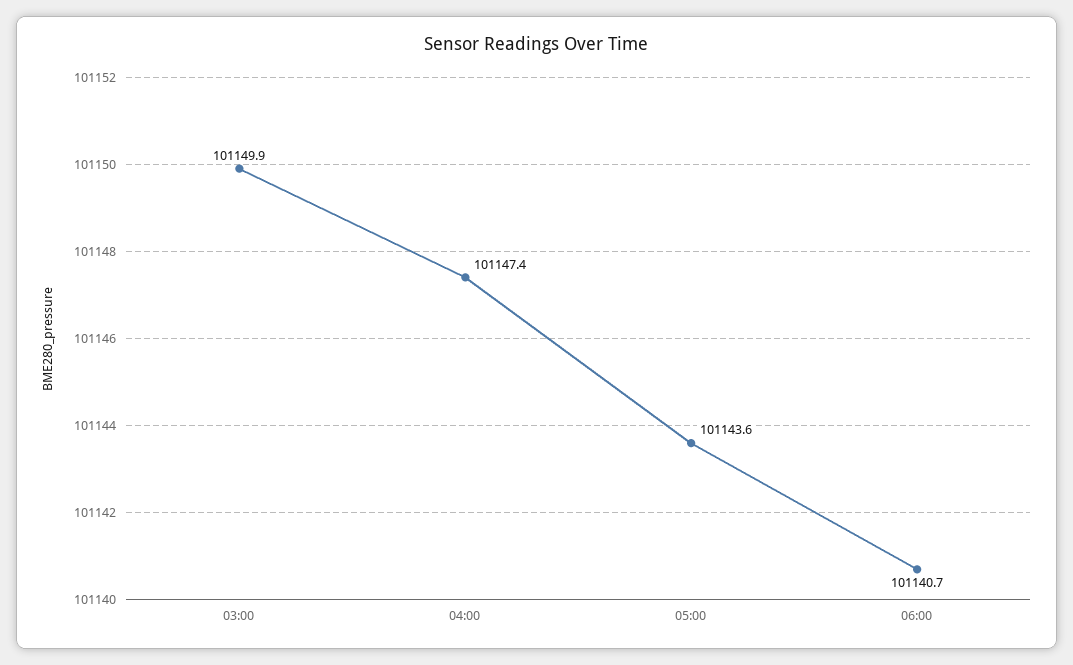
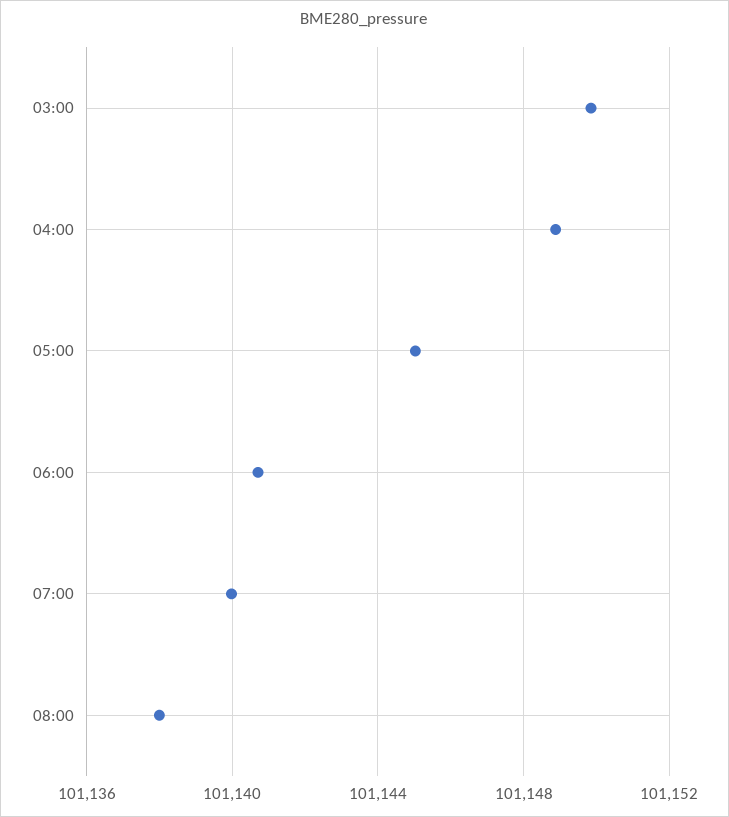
04:00: 101147.4 -> 101149
05:00: 101143.6 -> 101145
07:00: none -> 101140
08:00: none -> 101138

